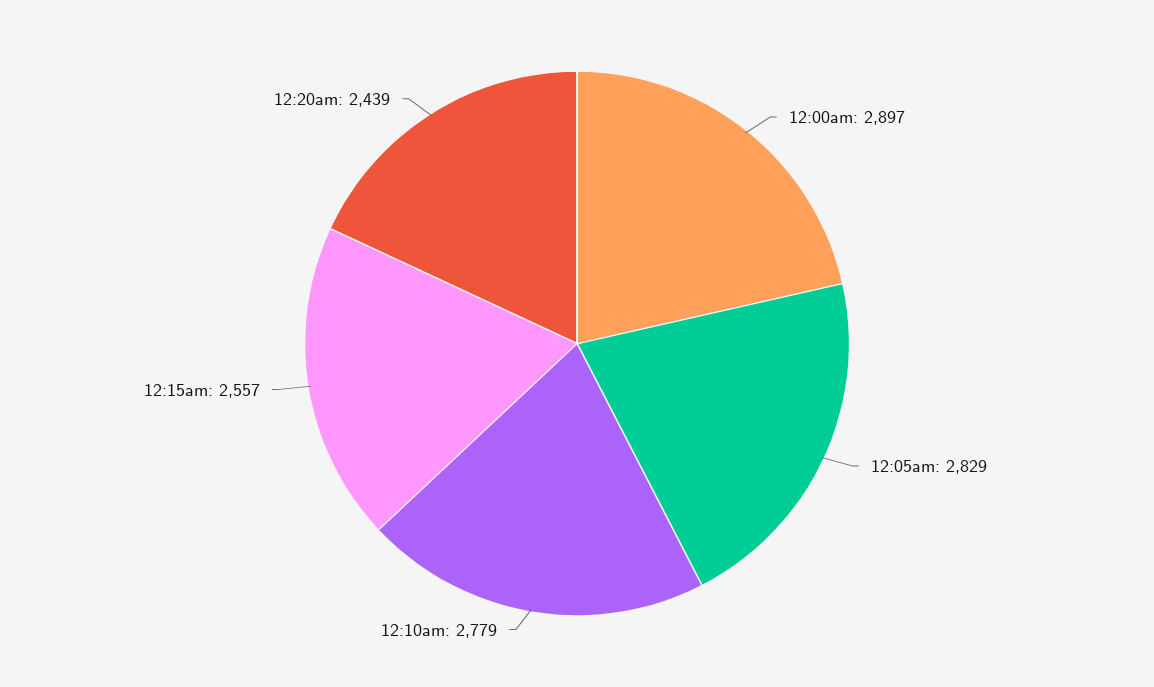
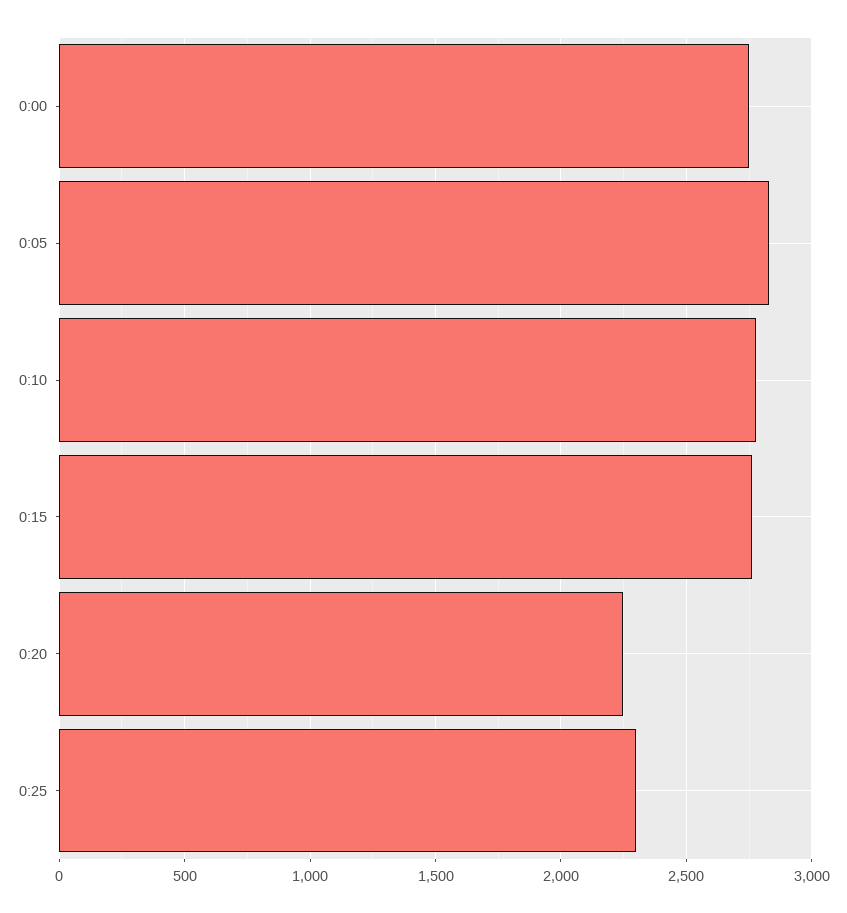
12:00am: 2897 -> 2750
12:15am: 2557 -> 2750
12:20am: 2439 -> 2250
0:25: none -> 2300

